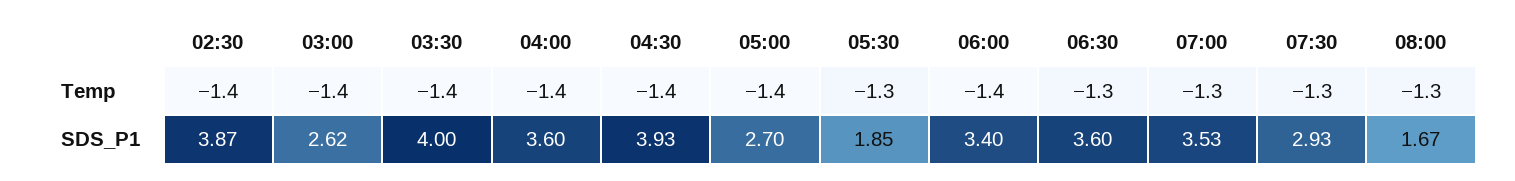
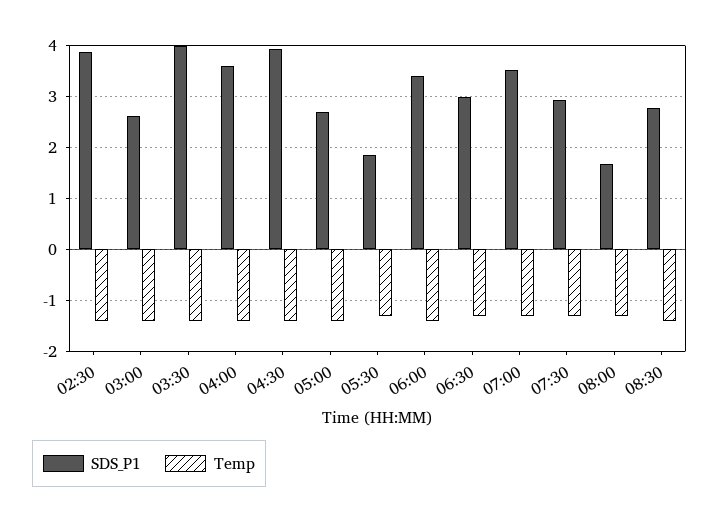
SDS_P1, 06:30: 3.6 -> 3
SDS_P1, 08:30: none -> 2.8
Temp, 08:30: none -> -1.4

